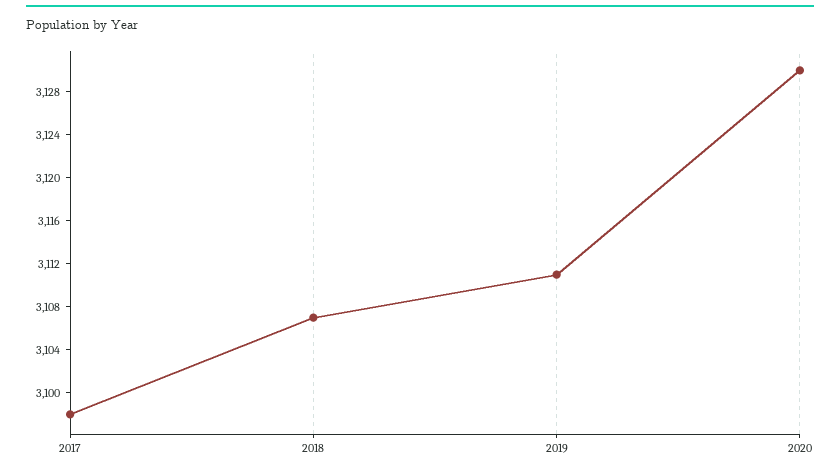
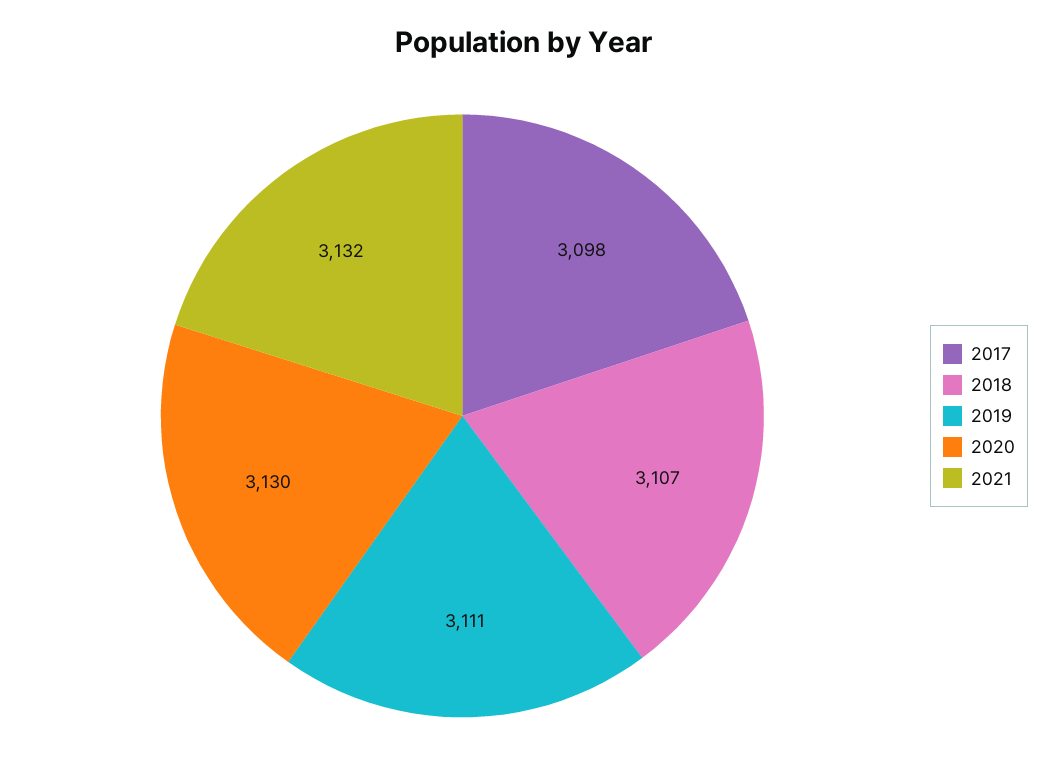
2021: none -> 3132

